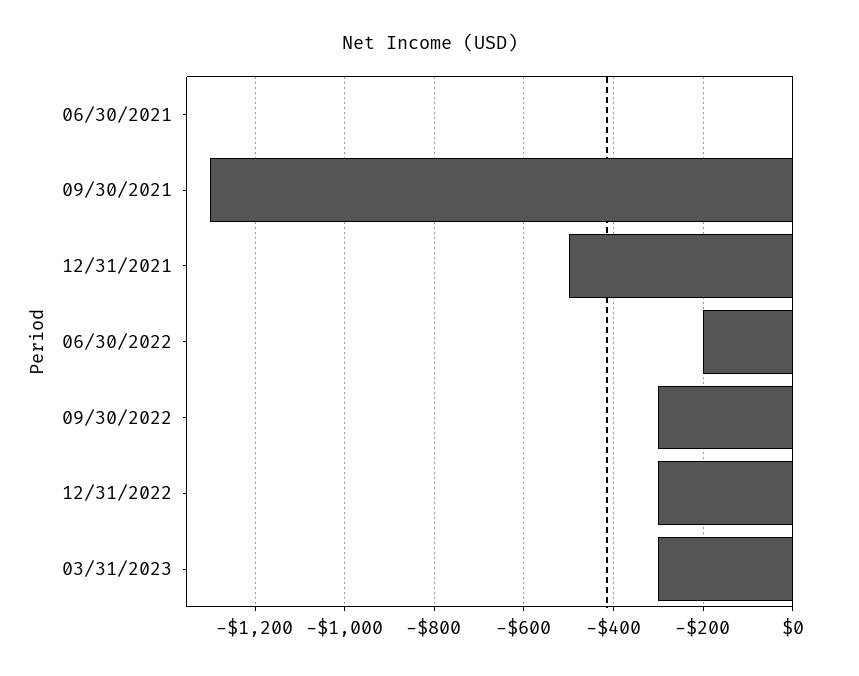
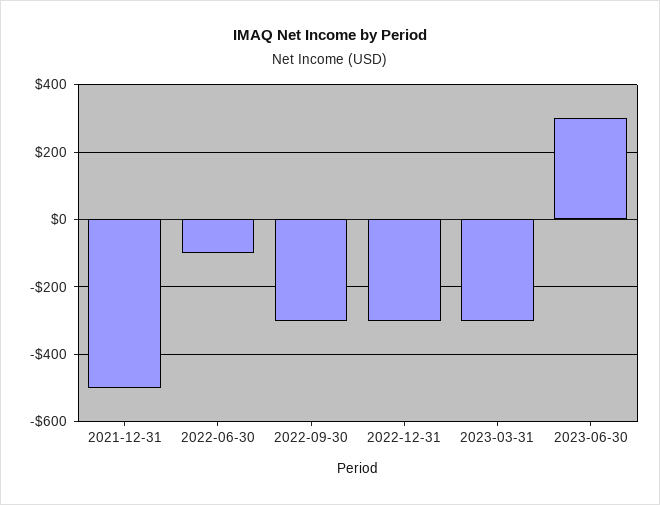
06/30/2021: 0 -> none
09/30/2021: -1300 -> none
06/30/2022: -200 -> -100
2023-06-30: none -> 300

